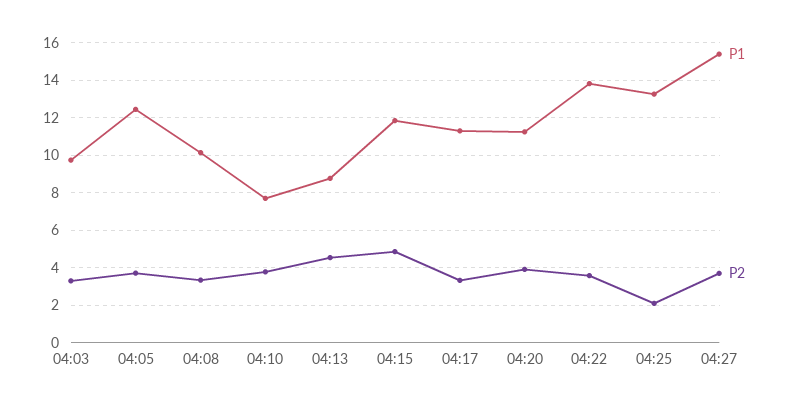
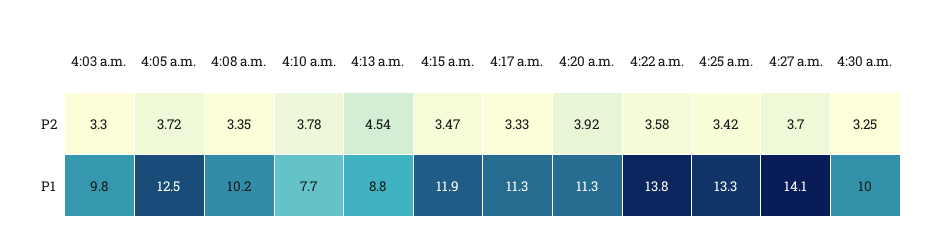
P2, 04:15: 5 -> 3.47
P2, 04:25: 2 -> 3.42
P1, 04:27: 15.5 -> 14.1
P2, 4:30 a.m.: none -> 3.25
P1, 4:30 a.m.: none -> 10

